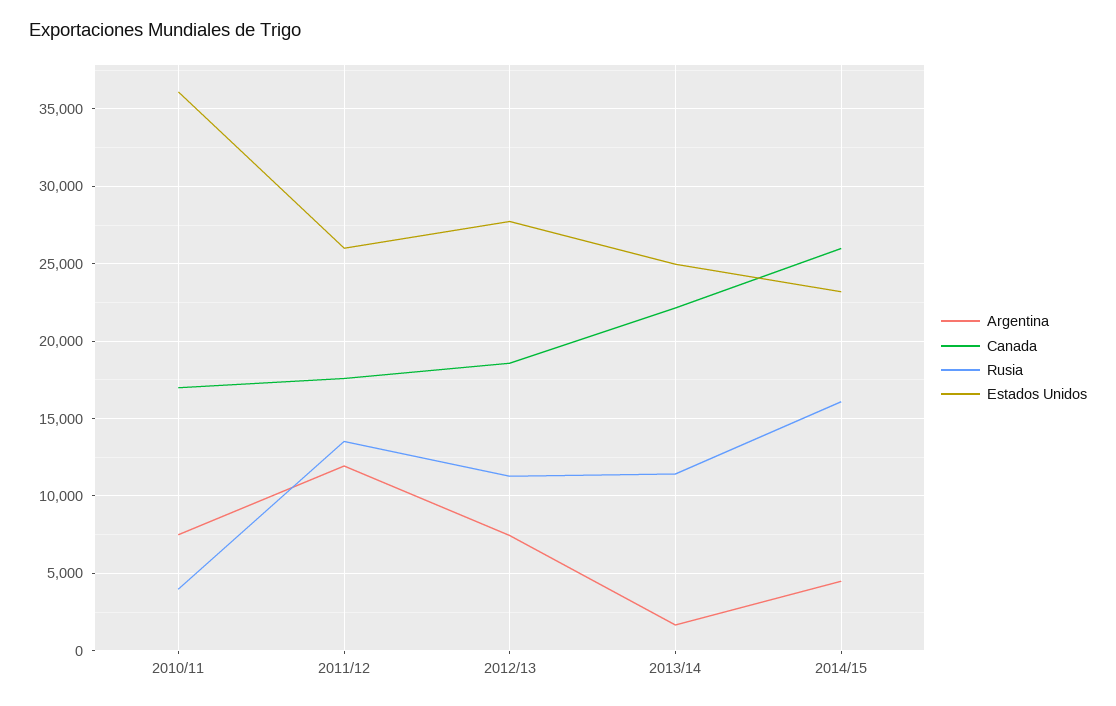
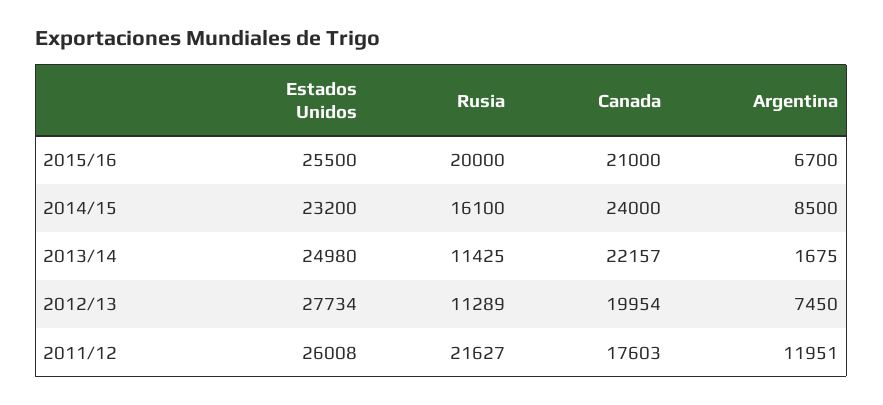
Argentina, 2010/11: 7500 -> none
Canada, 2010/11: 17000 -> none
Rusia, 2010/11: 4000 -> none
Estados Unidos, 2010/11: 36000 -> none
Rusia, 2011/12: 13500 -> 21627
Canada, 2012/13: 18500 -> 19954
Argentina, 2014/15: 4500 -> 8500
Canada, 2014/15: 26000 -> 24000
Estados Unidos, 2015/16: none -> 25500
Rusia, 2015/16: none -> 20000
Canada, 2015/16: none -> 21000
Argentina, 2015/16: none -> 6700

